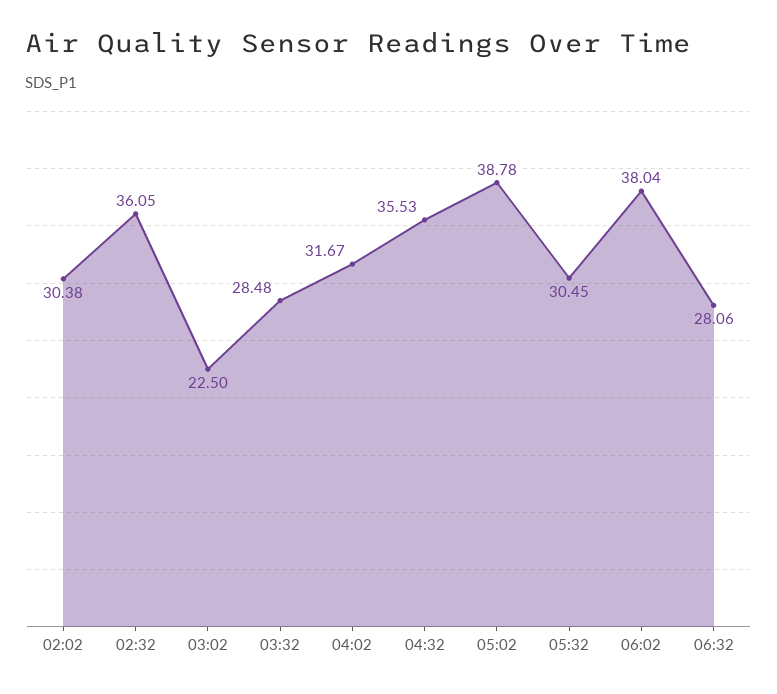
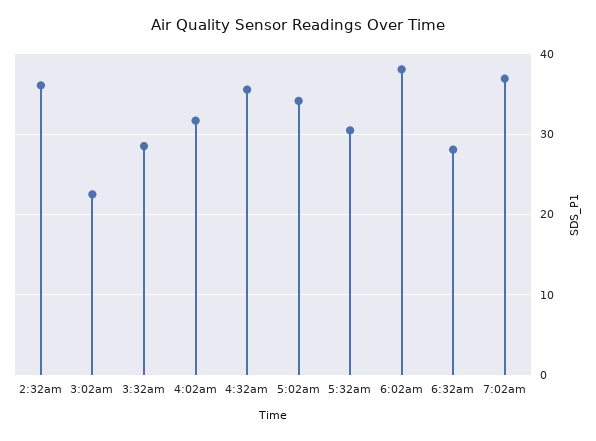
02:02: 30.38 -> none
05:02: 38.78 -> 34
7:02am: none -> 37

